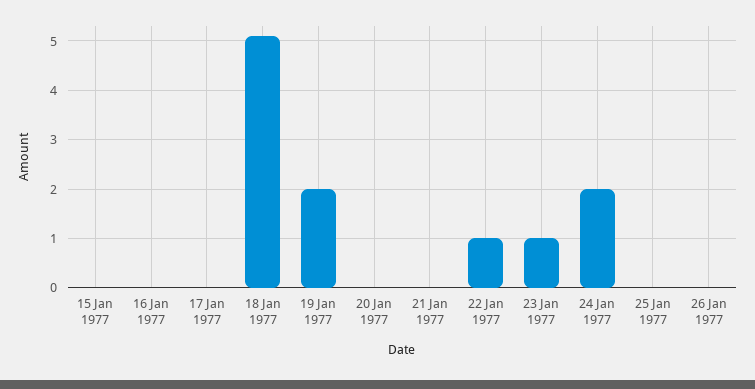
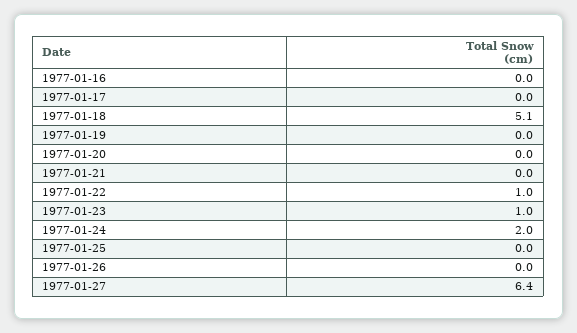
15 Jan 1977: 0 -> none
19 Jan 1977: 2 -> 0
1977-01-27: none -> 6.4

